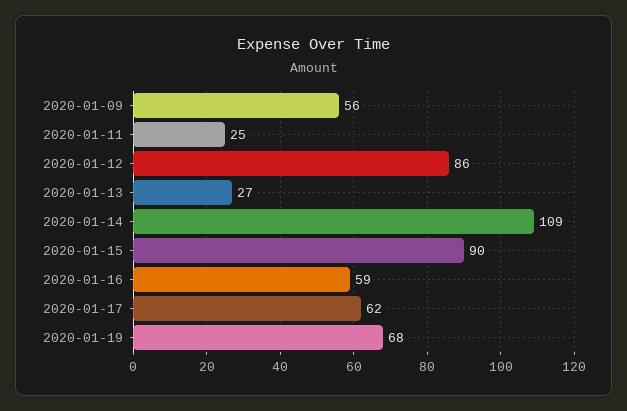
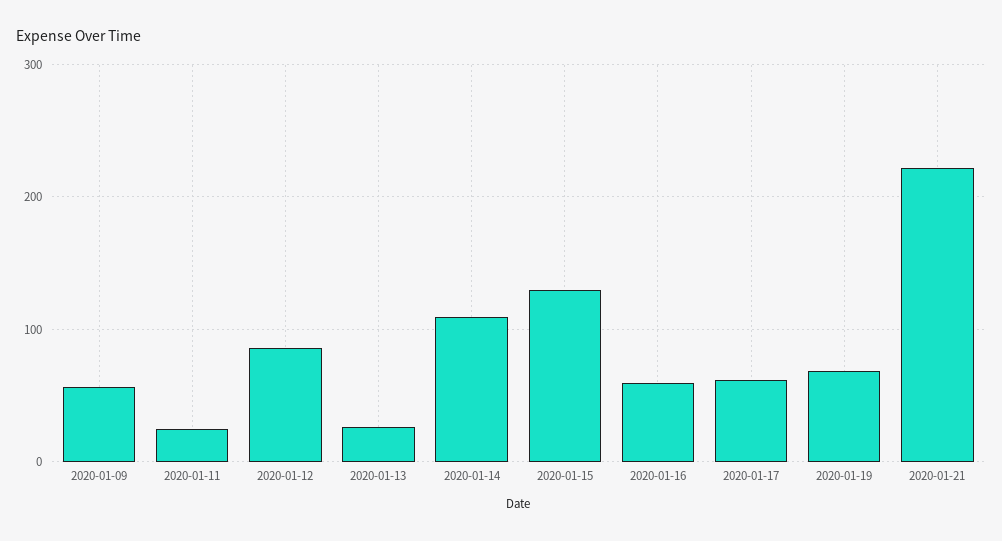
2020-01-15: 90 -> 130
2020-01-21: none -> 220

